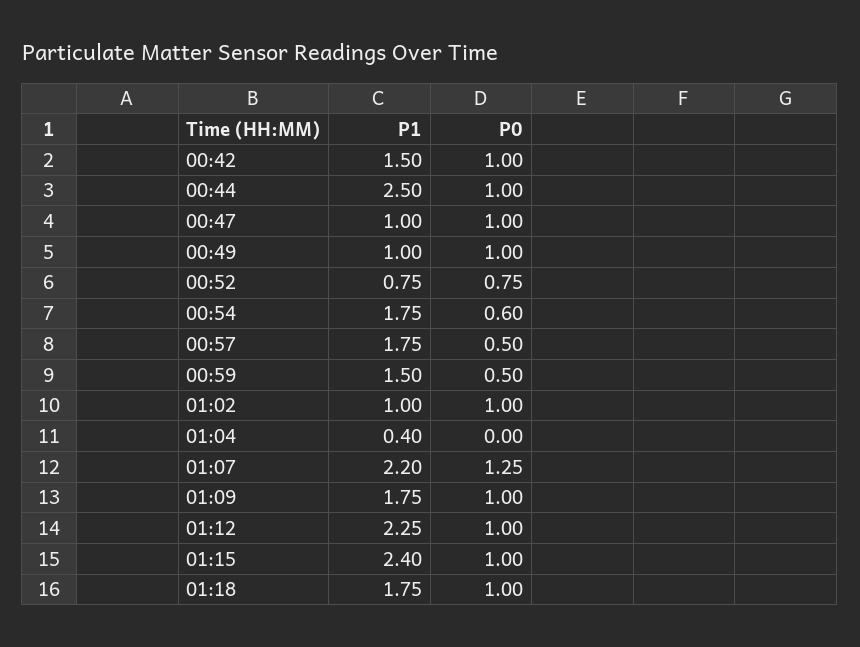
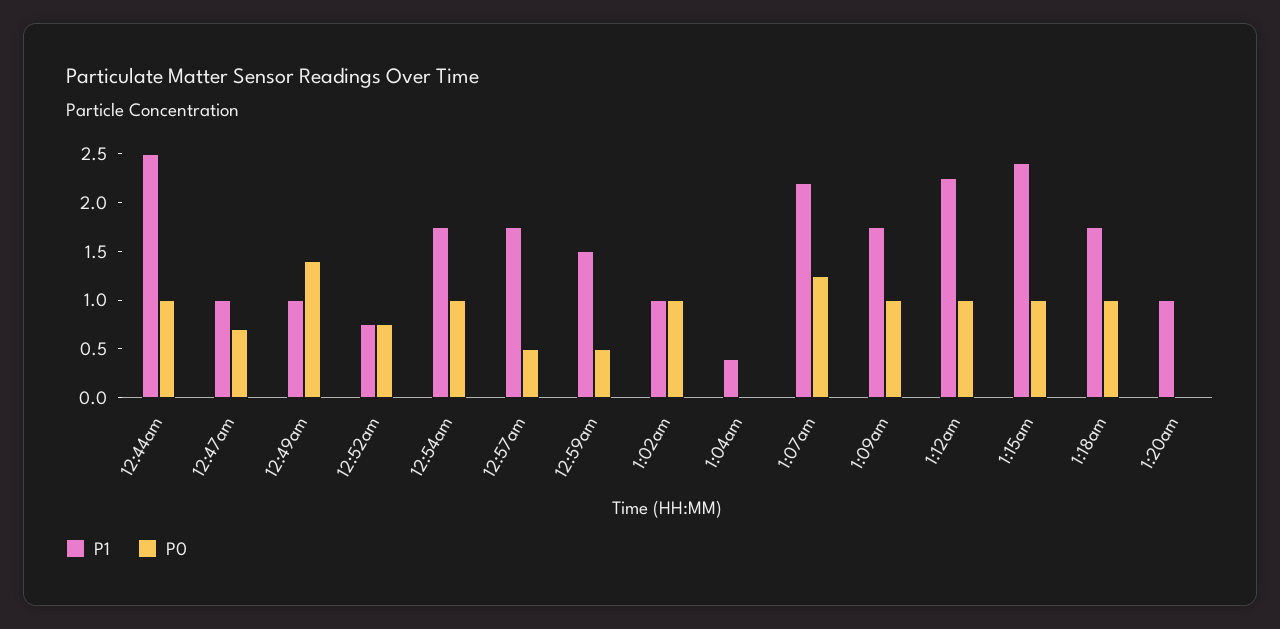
P1, 00:42: 1.5 -> none
P0, 00:42: 1 -> none
P0, 00:47: 1 -> 0.7
P0, 00:49: 1 -> 1.4
P0, 00:54: 0.6 -> 1
P1, 1:20am: none -> 1
P0, 1:20am: none -> 0

